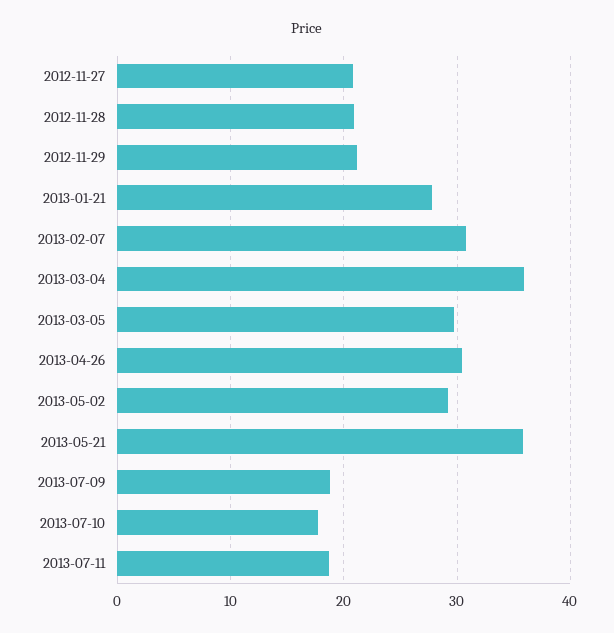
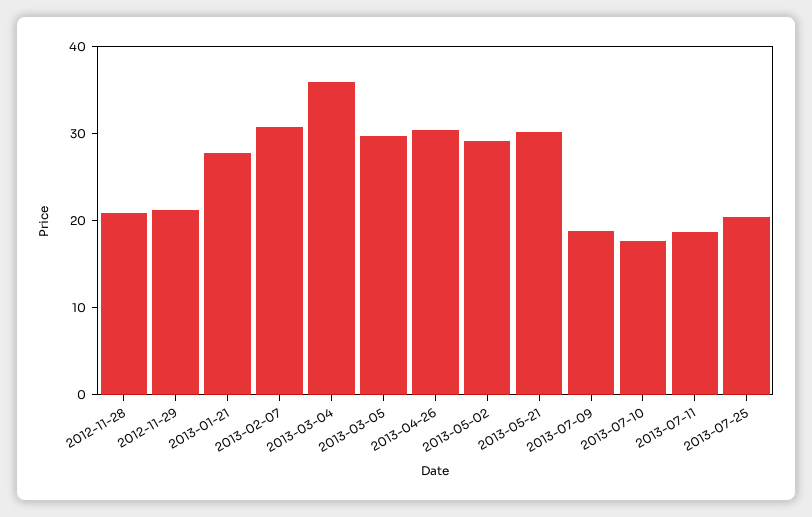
2012-11-27: 21 -> none
2013-05-21: 36 -> 30
2013-07-25: none -> 20

